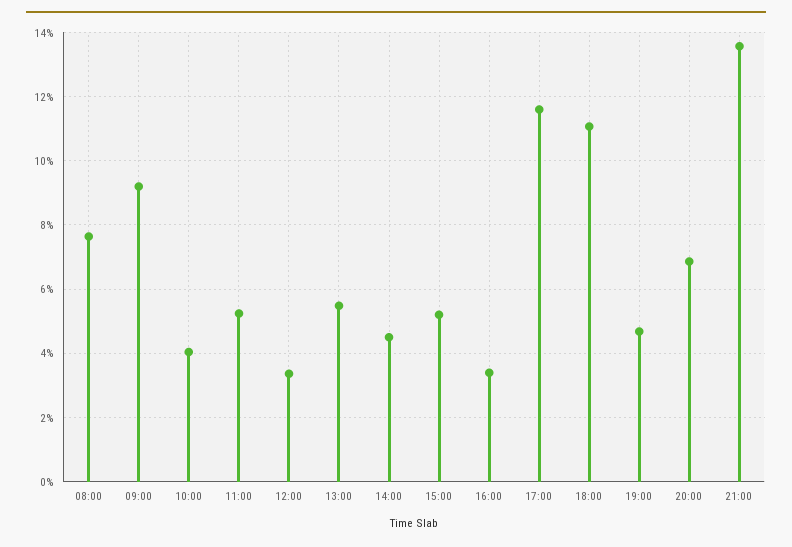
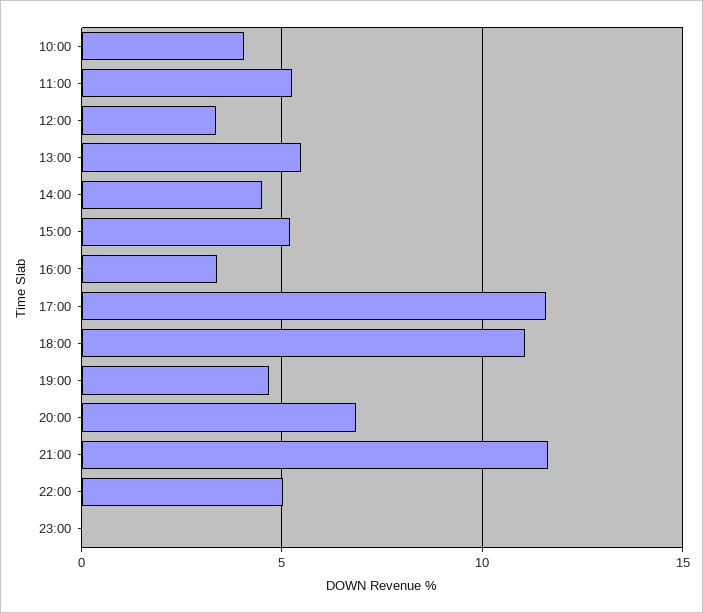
08:00: 7.6 -> none
09:00: 9.2 -> none
21:00: 13.6 -> 11.5
22:00: none -> 5
23:00: none -> 0

